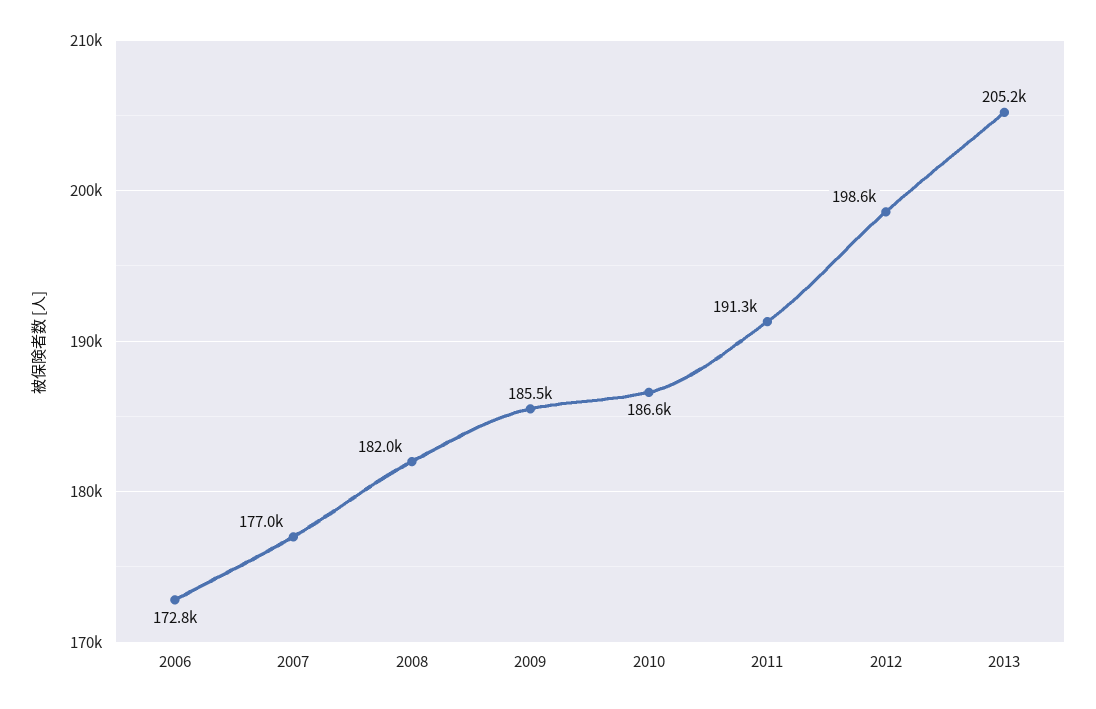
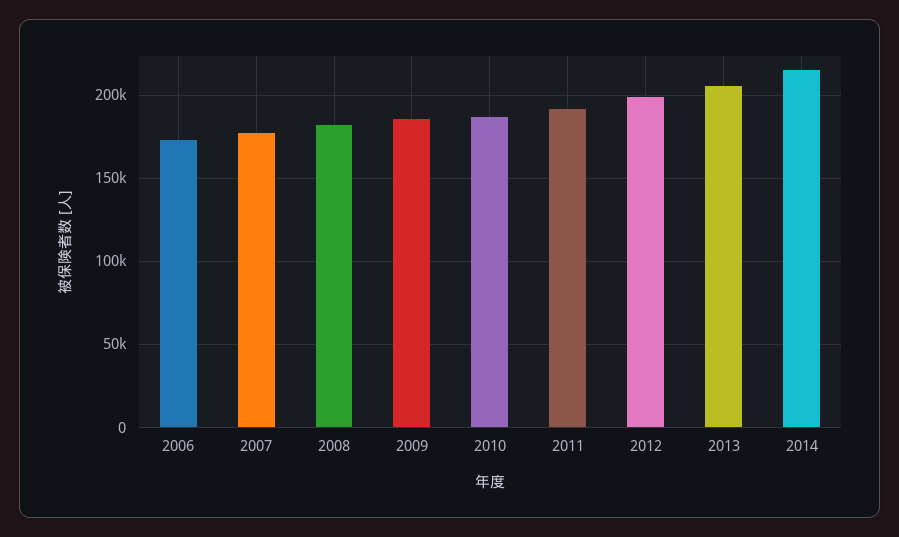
2014: none -> 215000

